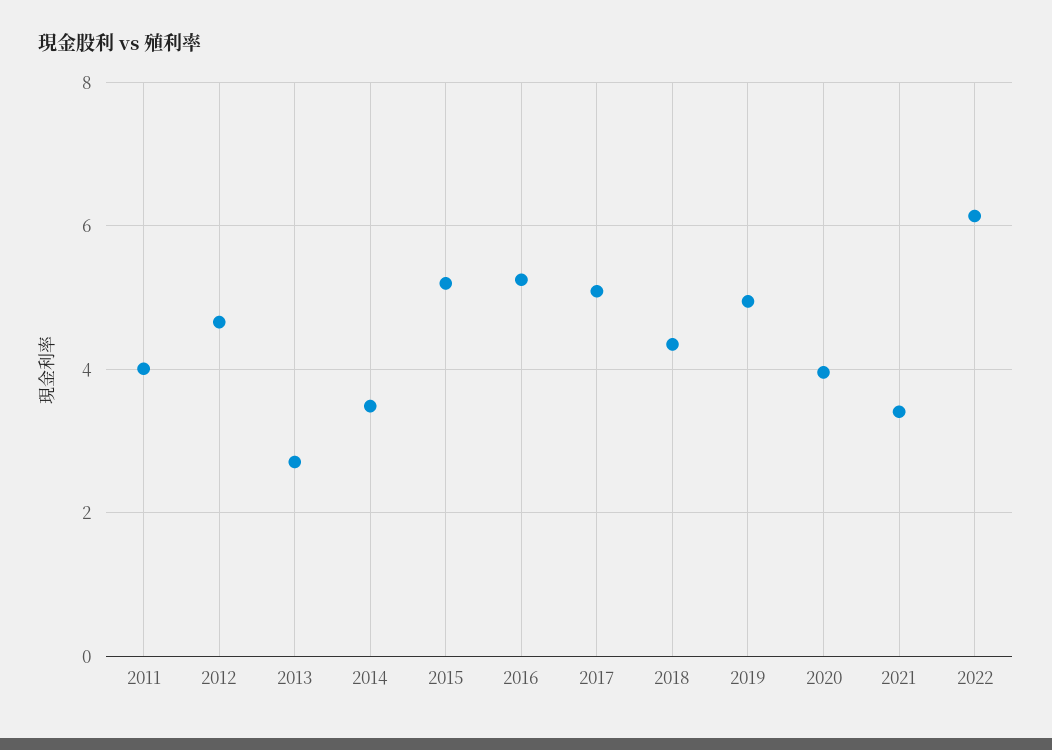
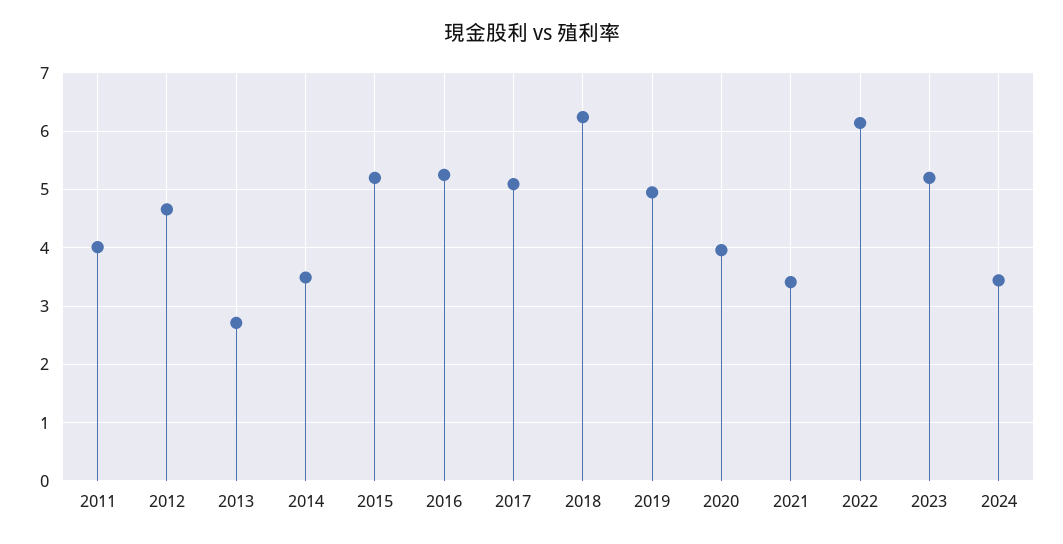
2018: 4.4 -> 6.2
2023: none -> 5.2
2024: none -> 3.4

